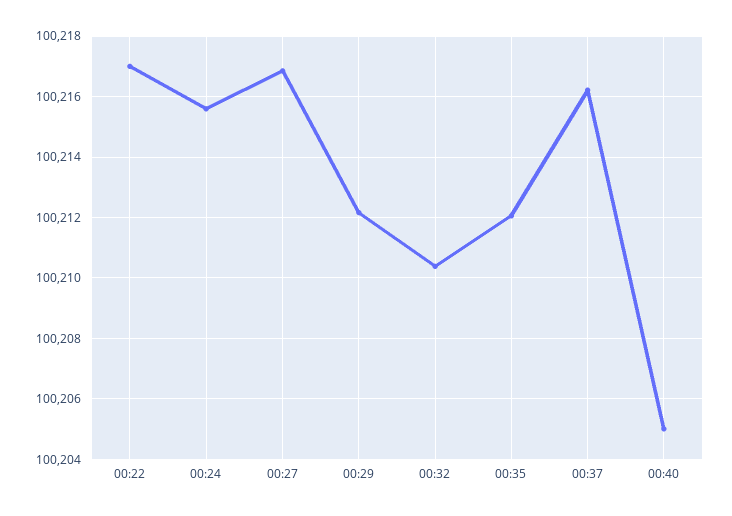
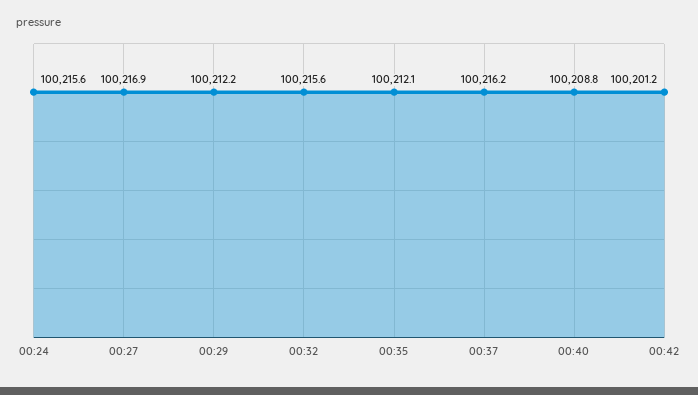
00:22: 100217 -> none
00:32: 100210.4 -> 100215.6
00:40: 100205 -> 100208.8
00:42: none -> 100201.2

